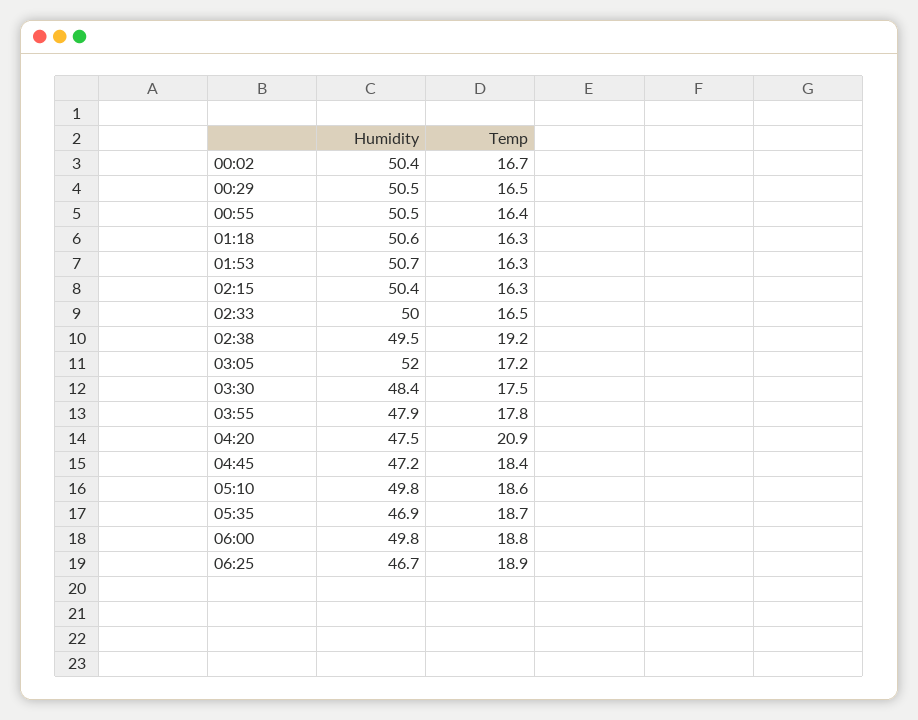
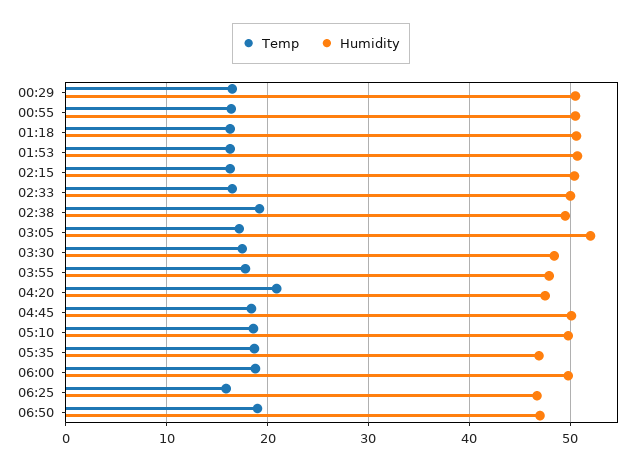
Humidity, 00:02: 50.4 -> none
Temp, 00:02: 16.7 -> none
Humidity, 04:45: 47.2 -> 50
Temp, 06:25: 18.9 -> 16
Temp, 06:50: none -> 19
Humidity, 06:50: none -> 47

